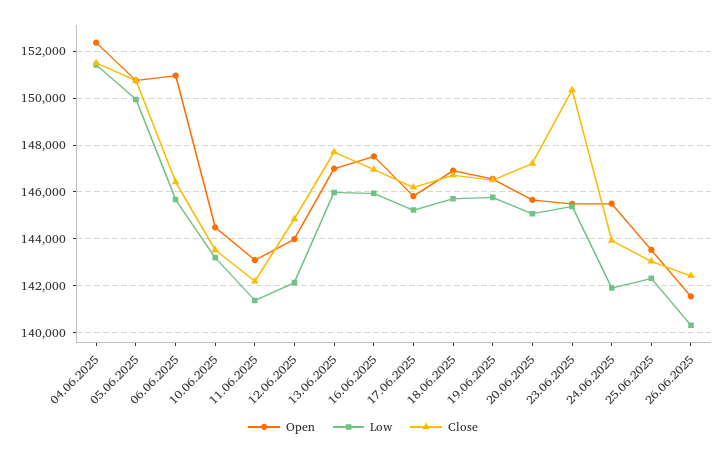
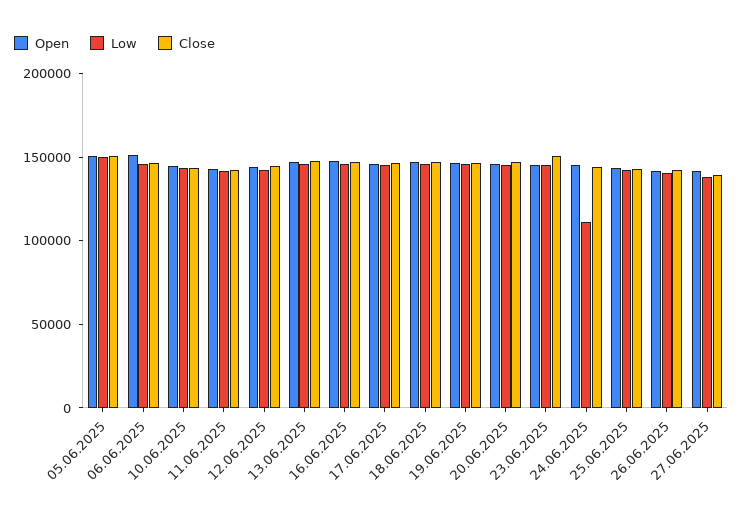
Open, 04.06.2025: 152500 -> none
Low, 04.06.2025: 151500 -> none
Close, 04.06.2025: 151500 -> none
Low, 24.06.2025: 142000 -> 110000
Open, 27.06.2025: none -> 140000
Low, 27.06.2025: none -> 140000
Close, 27.06.2025: none -> 140000

